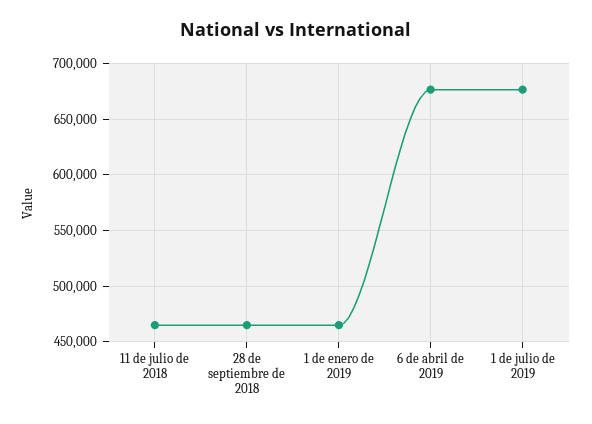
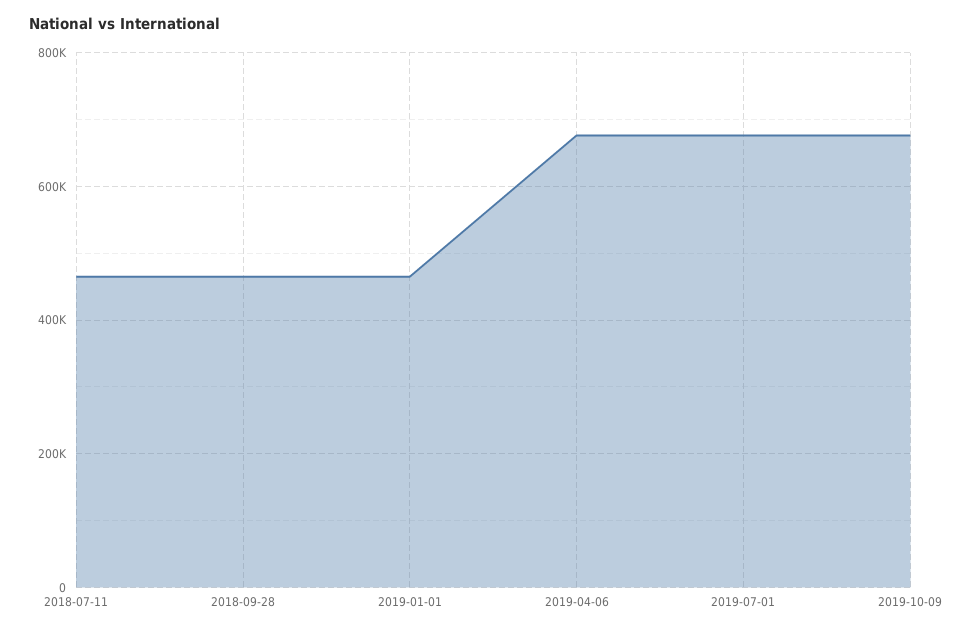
2019-10-09: none -> 680000

